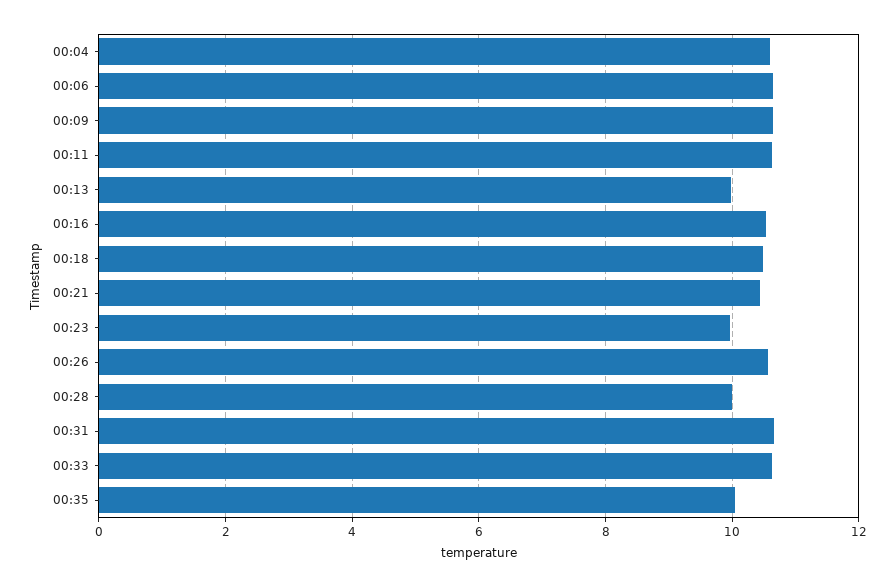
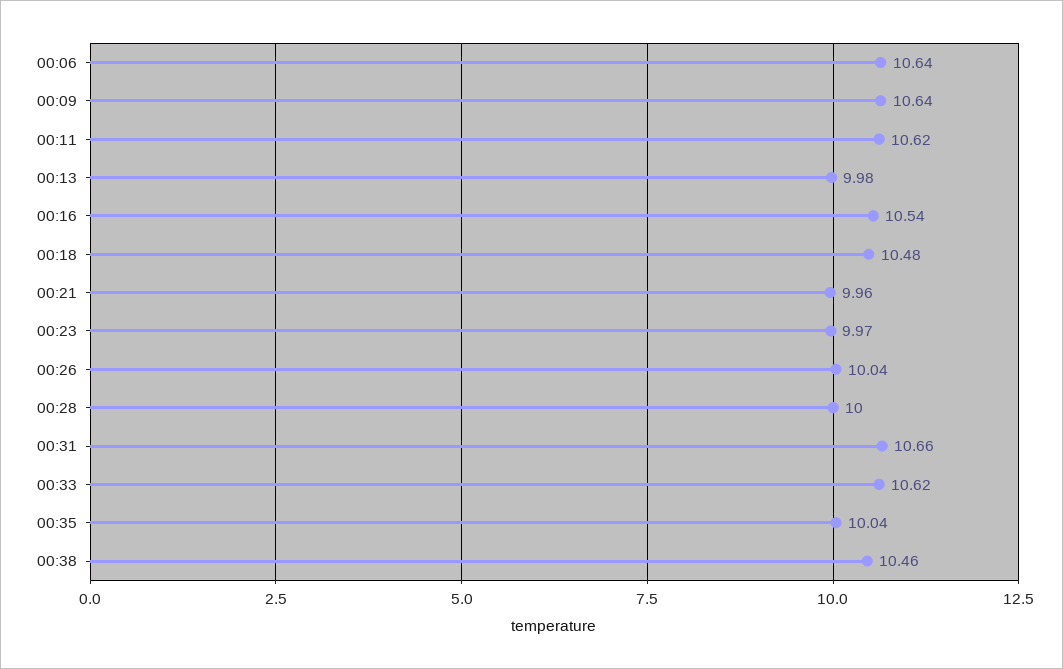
00:04: 10.6 -> none
00:21: 10.4 -> 9.96
00:26: 10.6 -> 10.04
00:38: none -> 10.46

